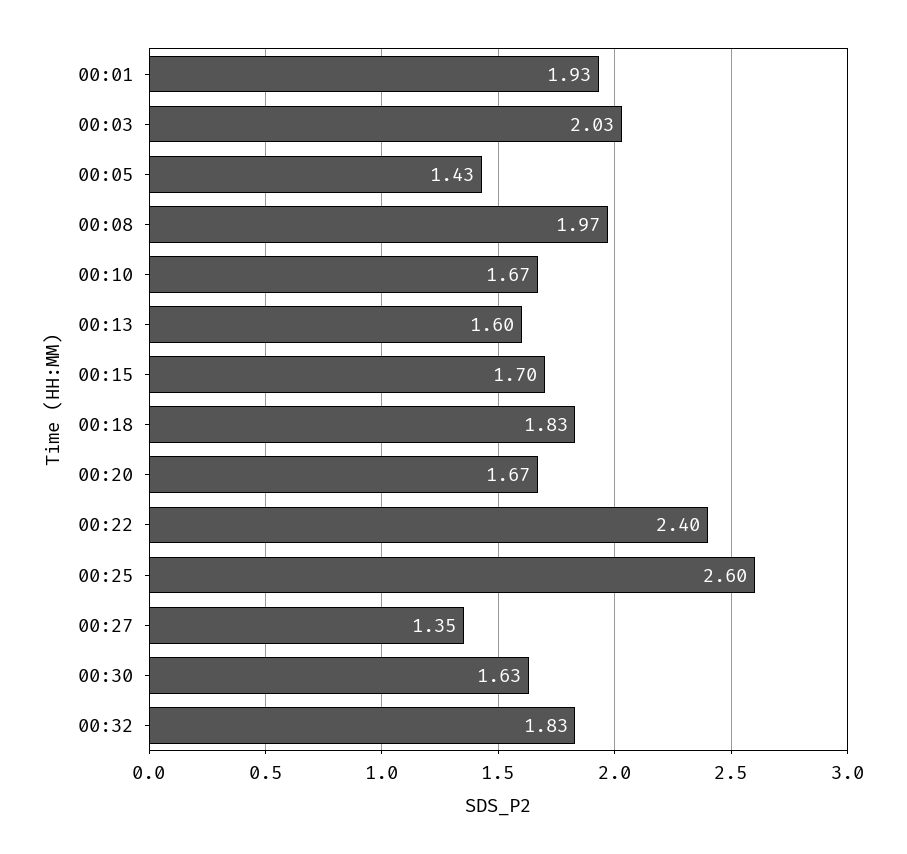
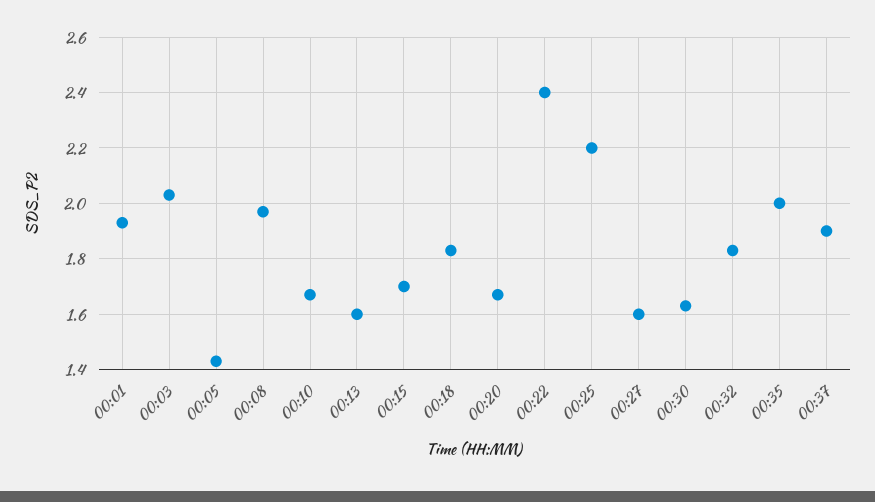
00:25: 2.6 -> 2.2
00:27: 1.35 -> 1.6
00:35: none -> 2
00:37: none -> 1.9

